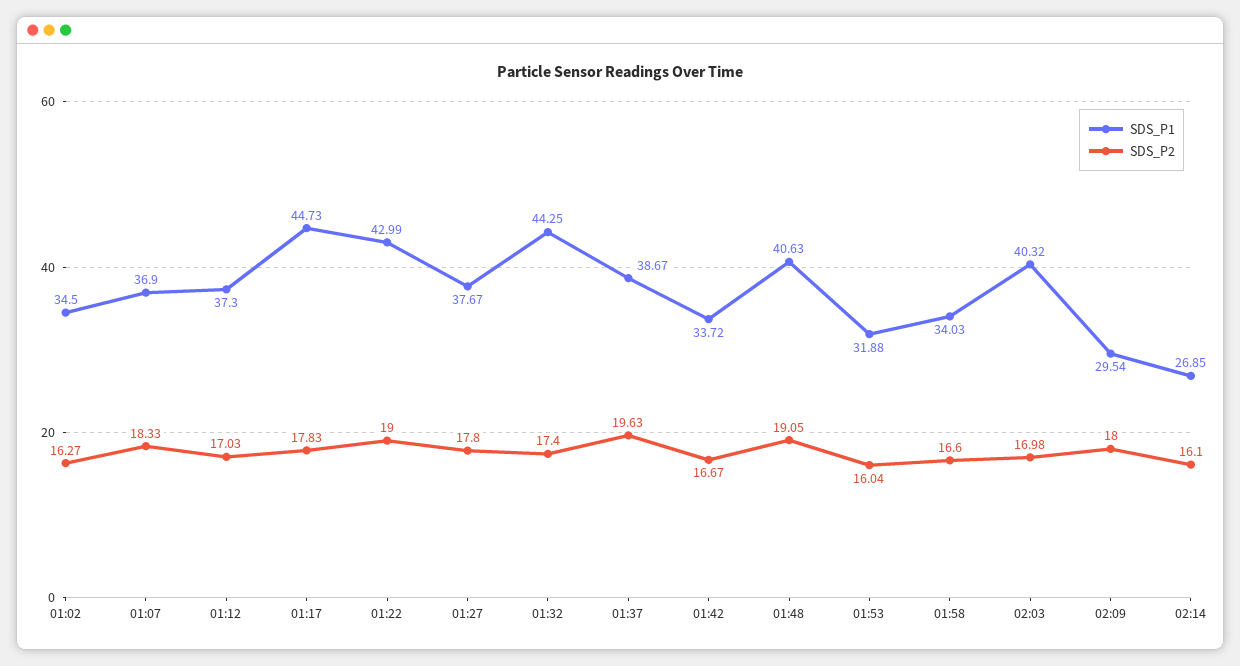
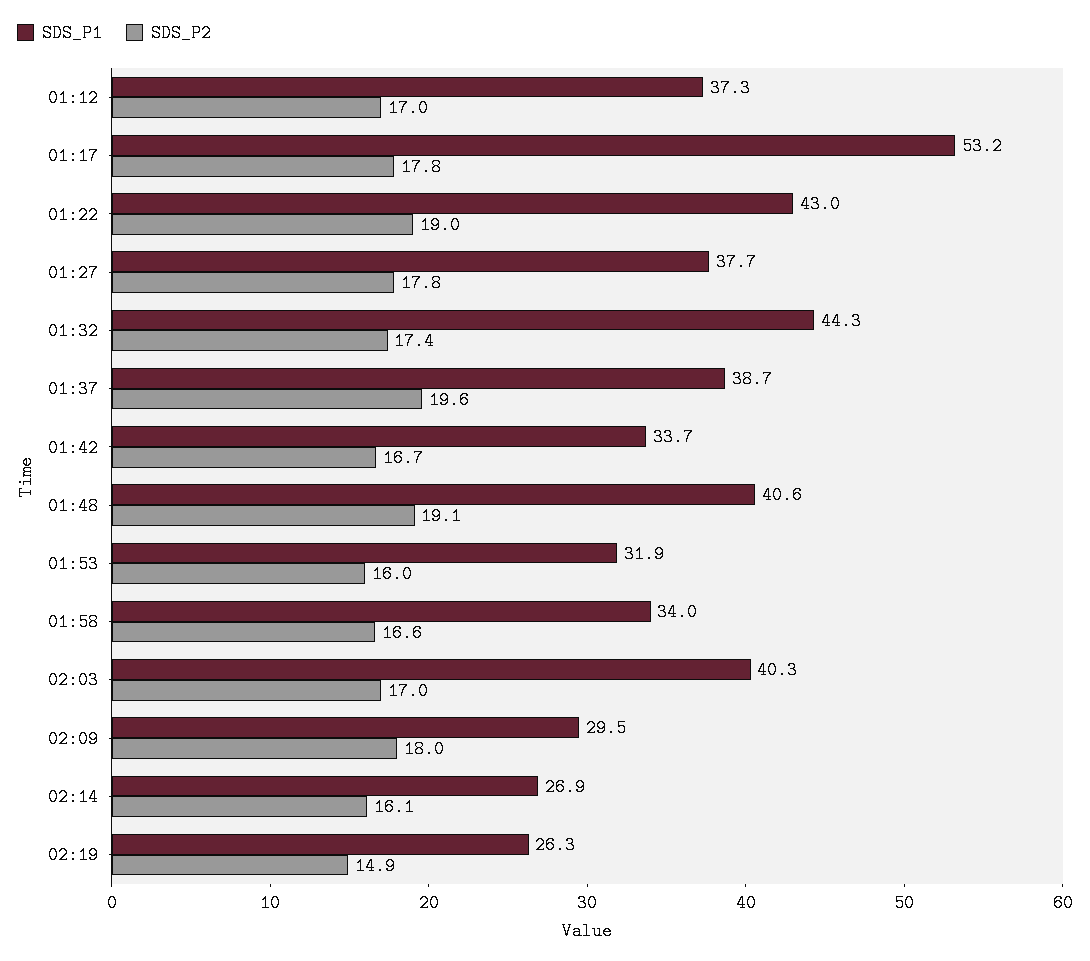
SDS_P1, 01:02: 34.5 -> none
SDS_P2, 01:02: 16.27 -> none
SDS_P1, 01:07: 36.9 -> none
SDS_P2, 01:07: 18.33 -> none
SDS_P1, 01:17: 44.73 -> 53.2
SDS_P1, 02:19: none -> 26.3
SDS_P2, 02:19: none -> 14.9

